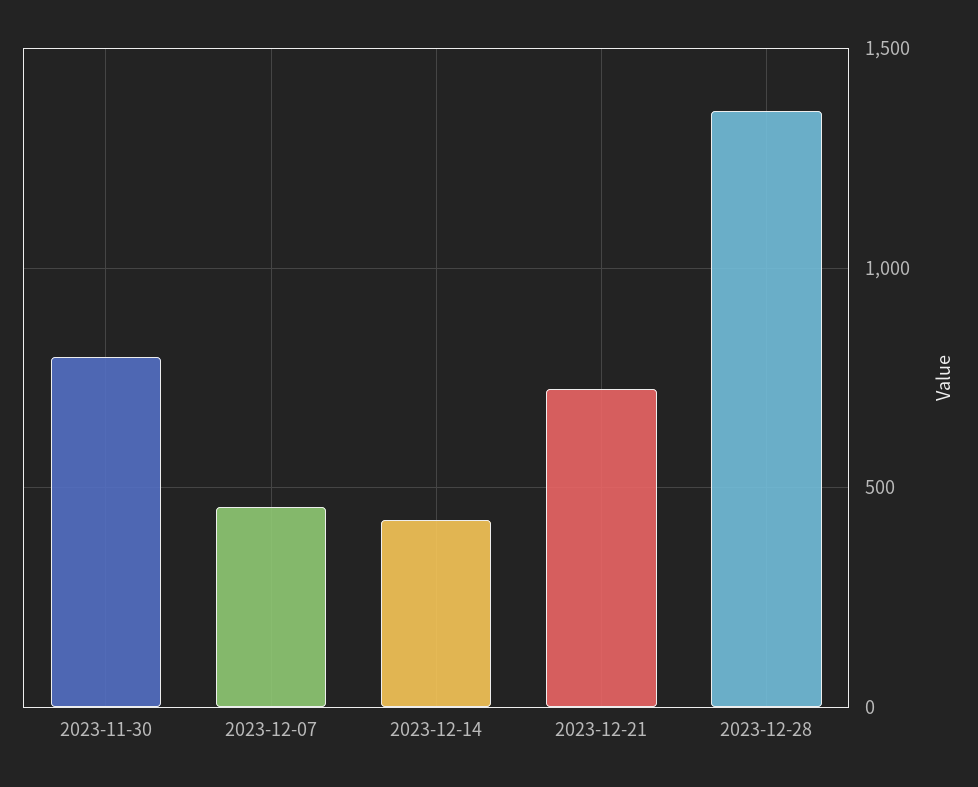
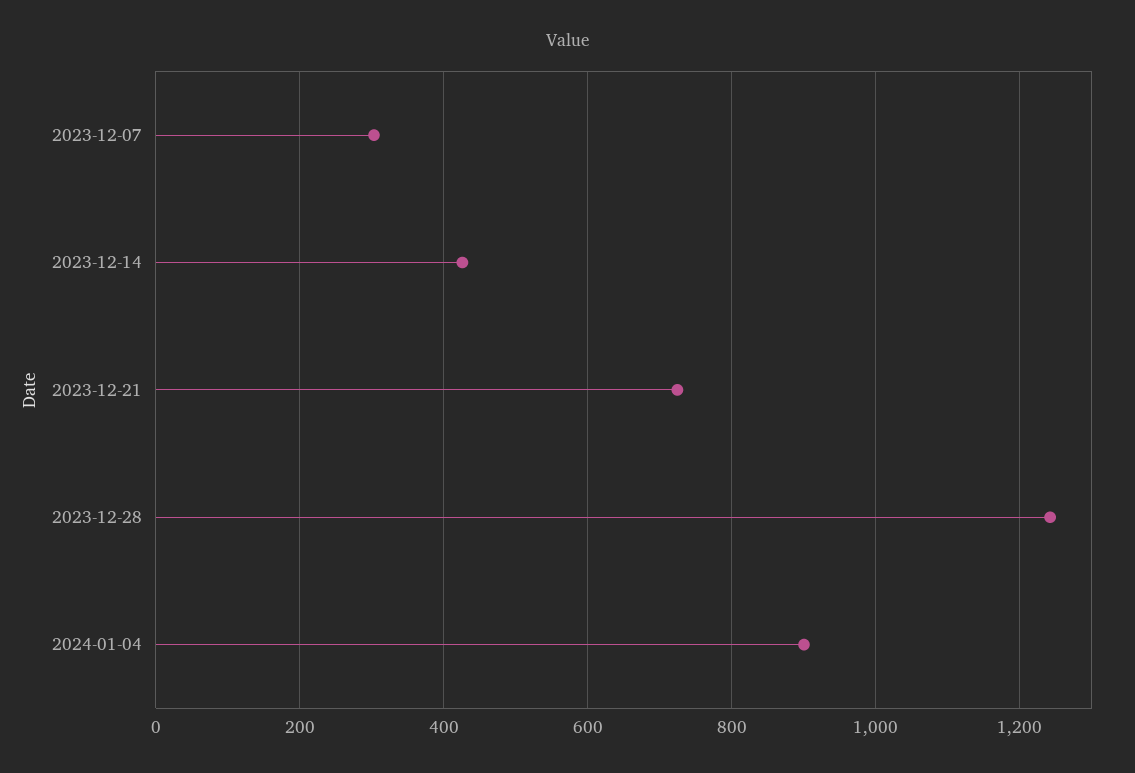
2023-11-30: 800 -> none
2023-12-07: 450 -> 300
2023-12-28: 1350 -> 1240
2024-01-04: none -> 900

